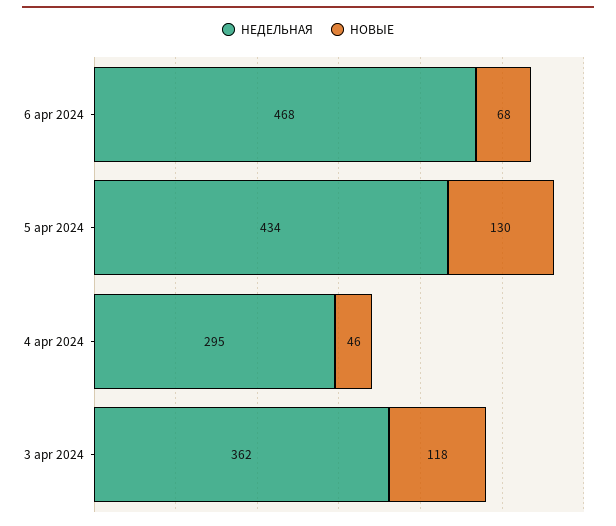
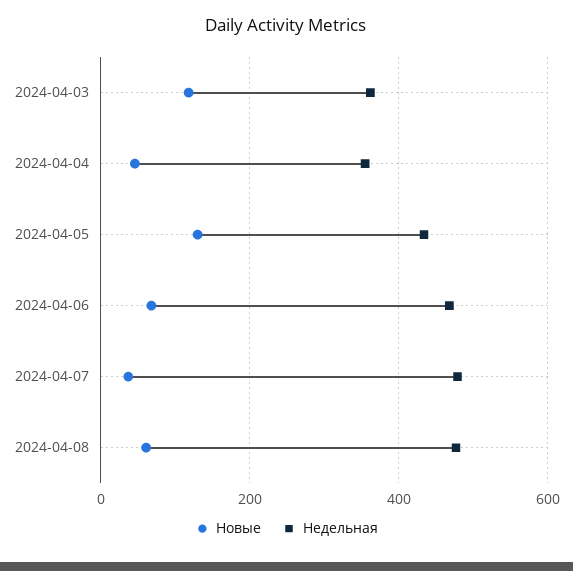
НЕДЕЛЬНАЯ, 4 apr 2024: 295 -> 360
НОВЫЕ, 2024-04-07: none -> 40
НЕДЕЛЬНАЯ, 2024-04-07: none -> 480
НОВЫЕ, 2024-04-08: none -> 60
НЕДЕЛЬНАЯ, 2024-04-08: none -> 480

